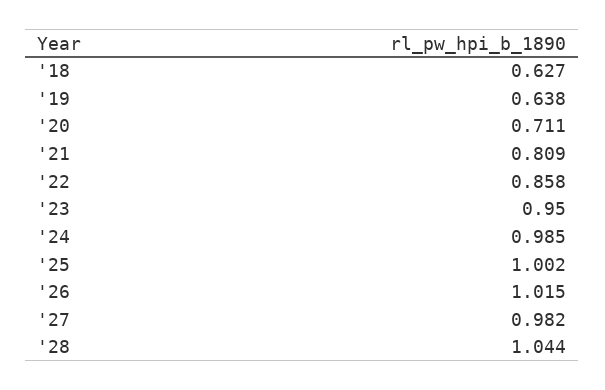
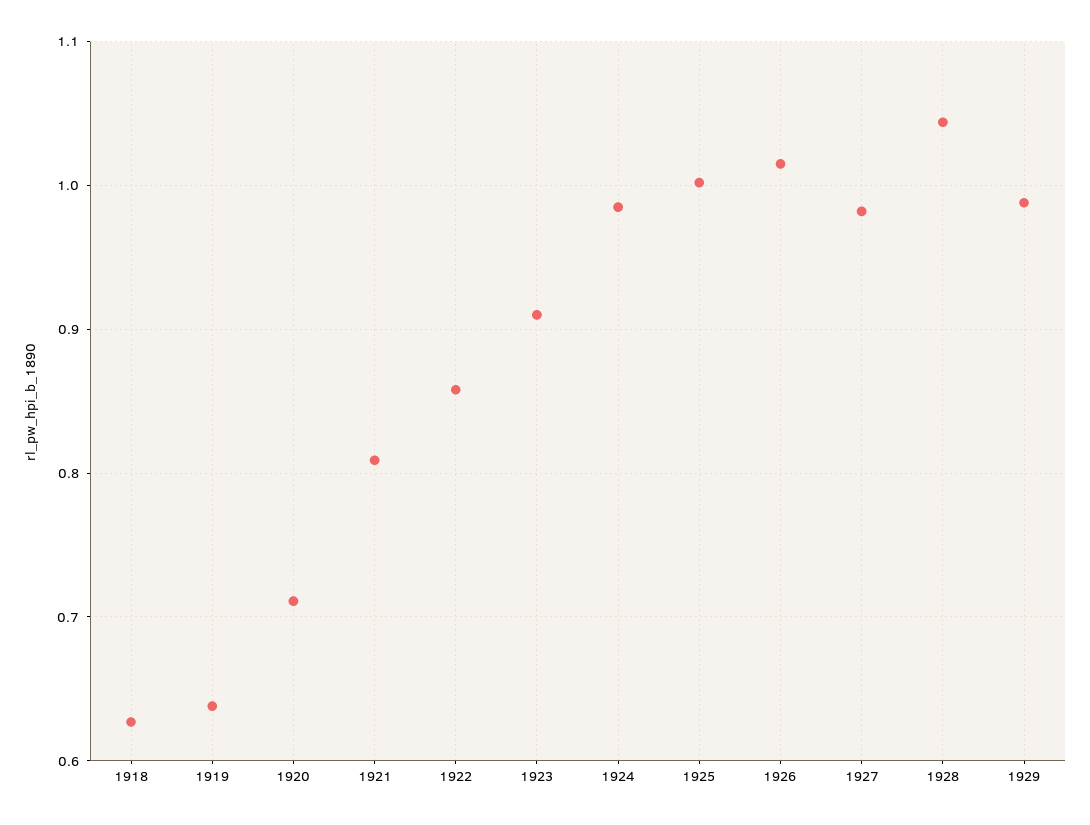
'23: 0.95 -> 0.91
1929: none -> 0.99

